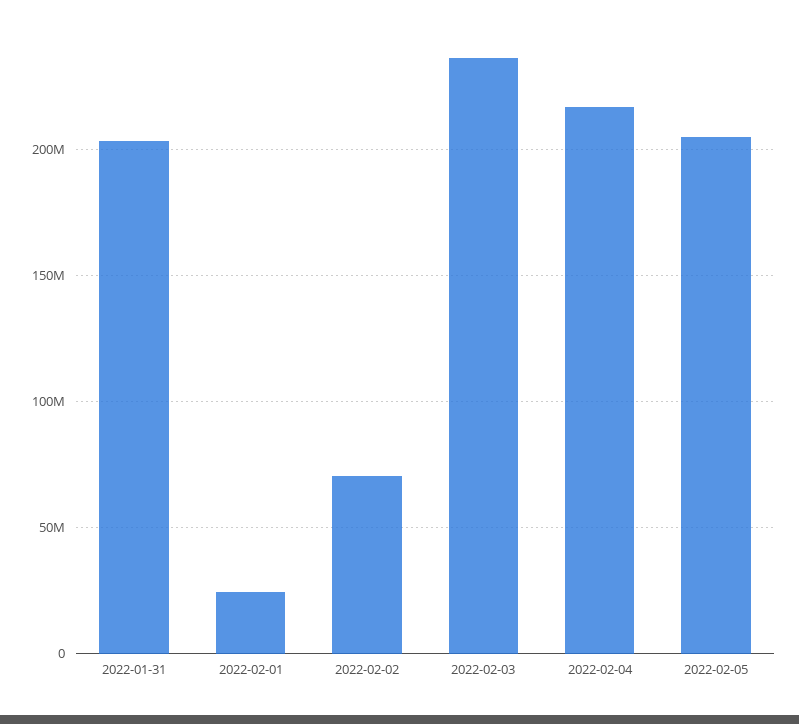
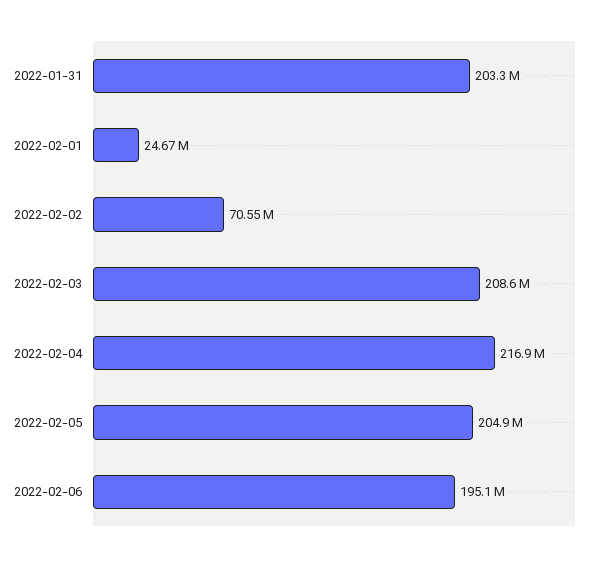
2022-02-03: 235000000 -> 208600000
2022-02-06: none -> 195100000

